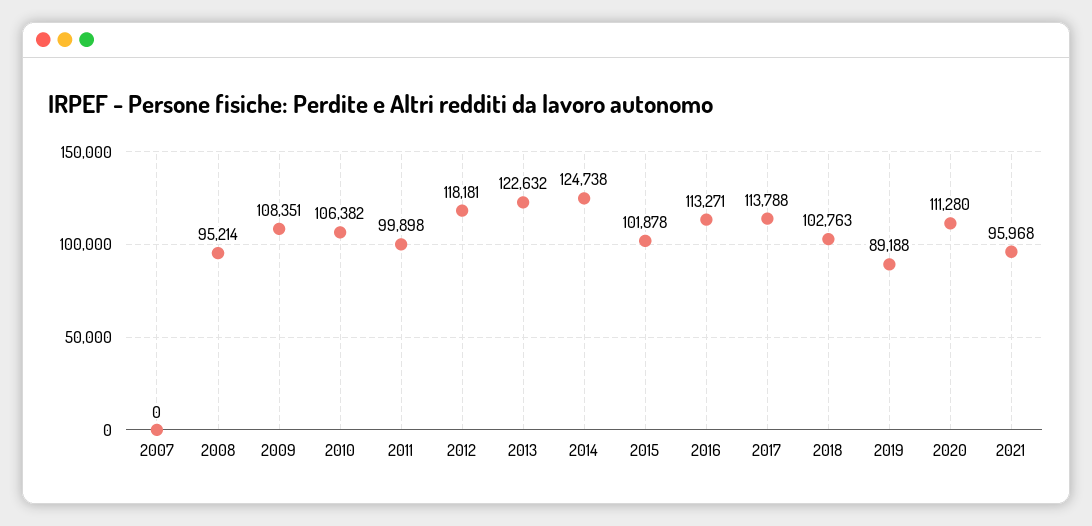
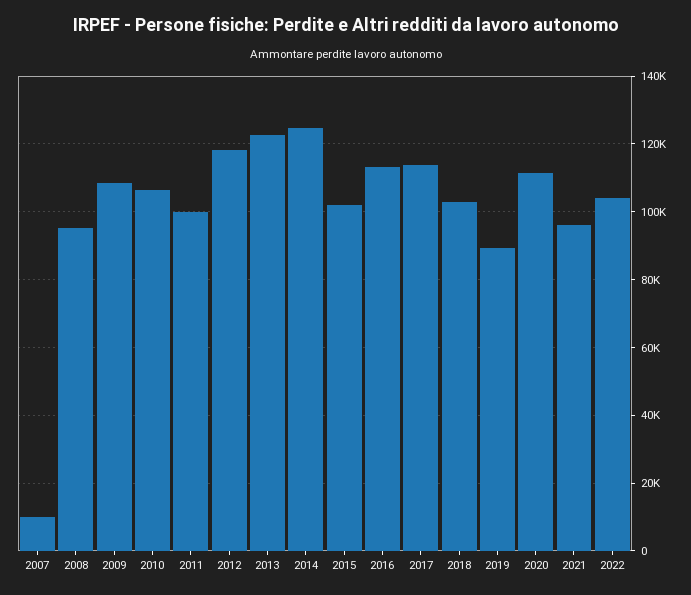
2007: 0 -> 10000
2022: none -> 104000

